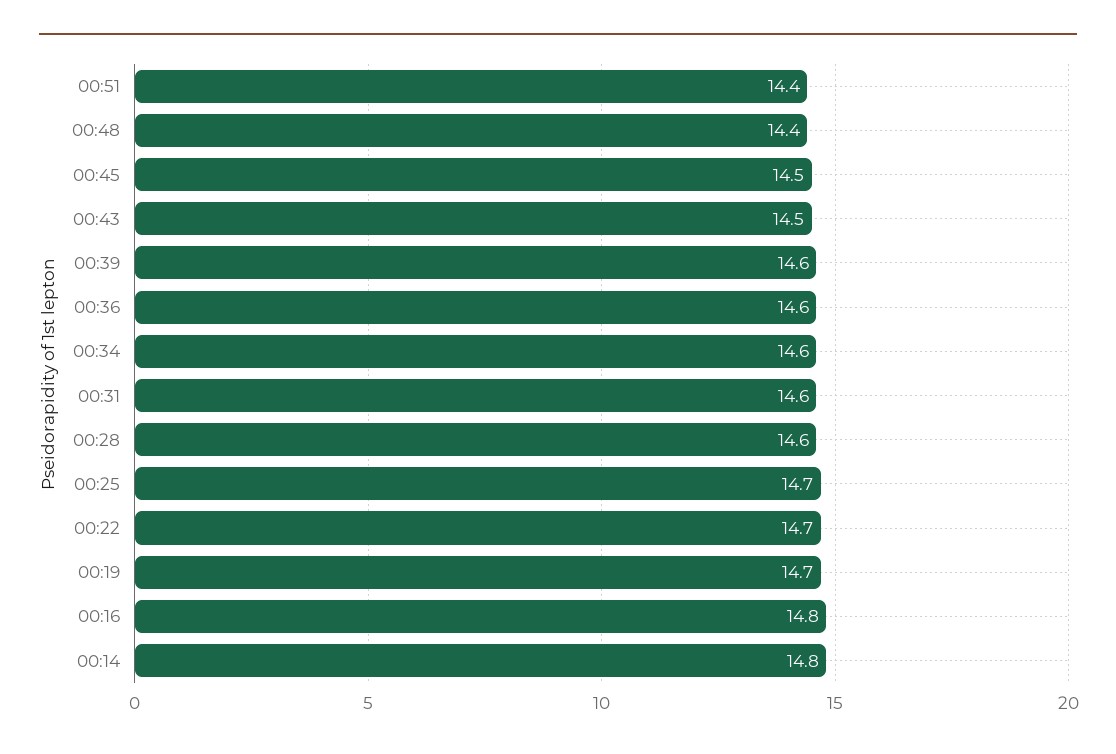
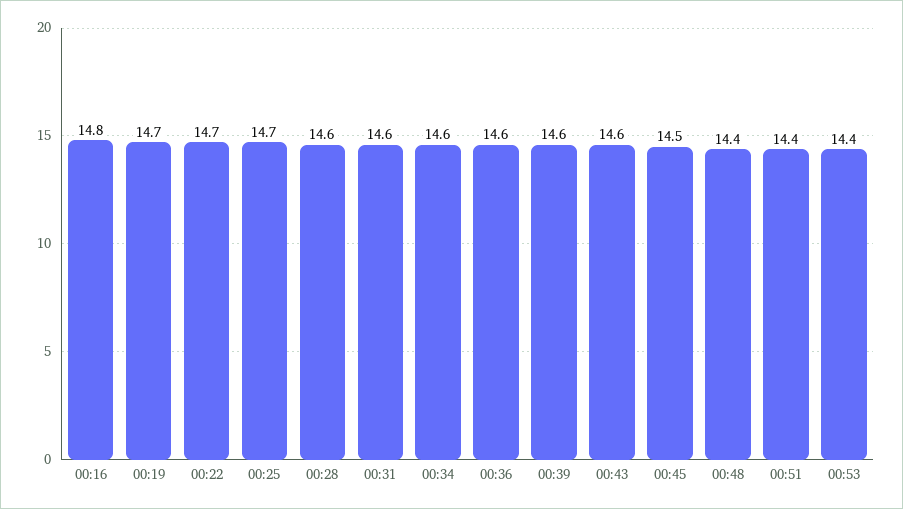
00:43: 14.5 -> 14.6
00:14: 14.8 -> none
00:53: none -> 14.4

